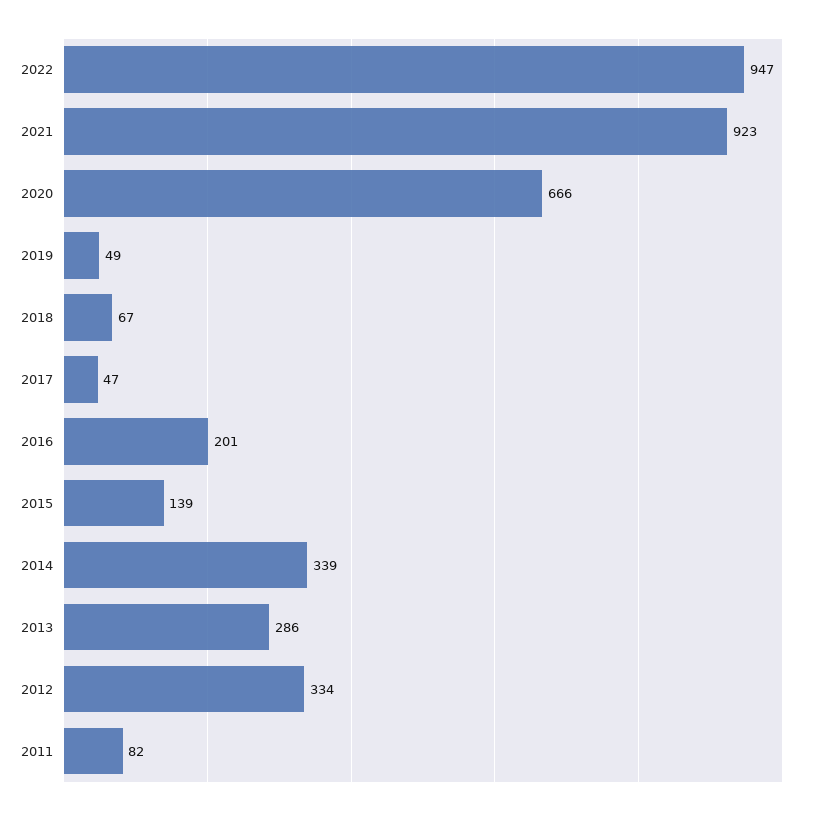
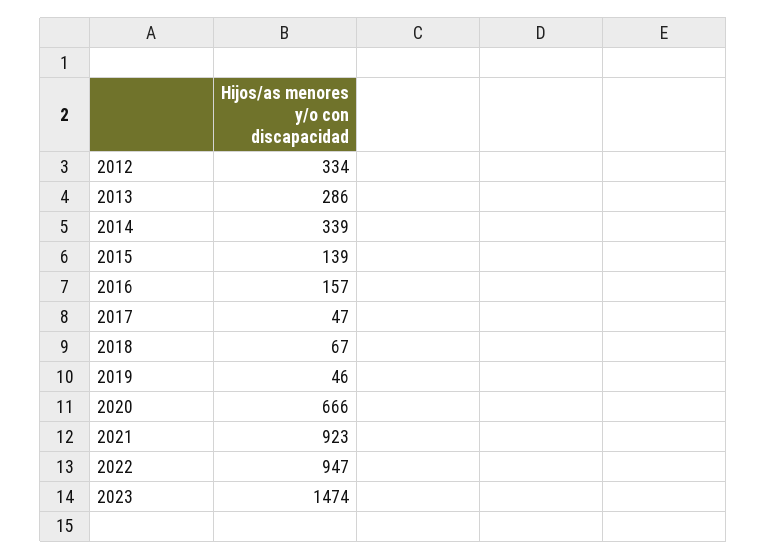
2019: 49 -> 46
2016: 201 -> 157
2011: 82 -> none
2023: none -> 1474

